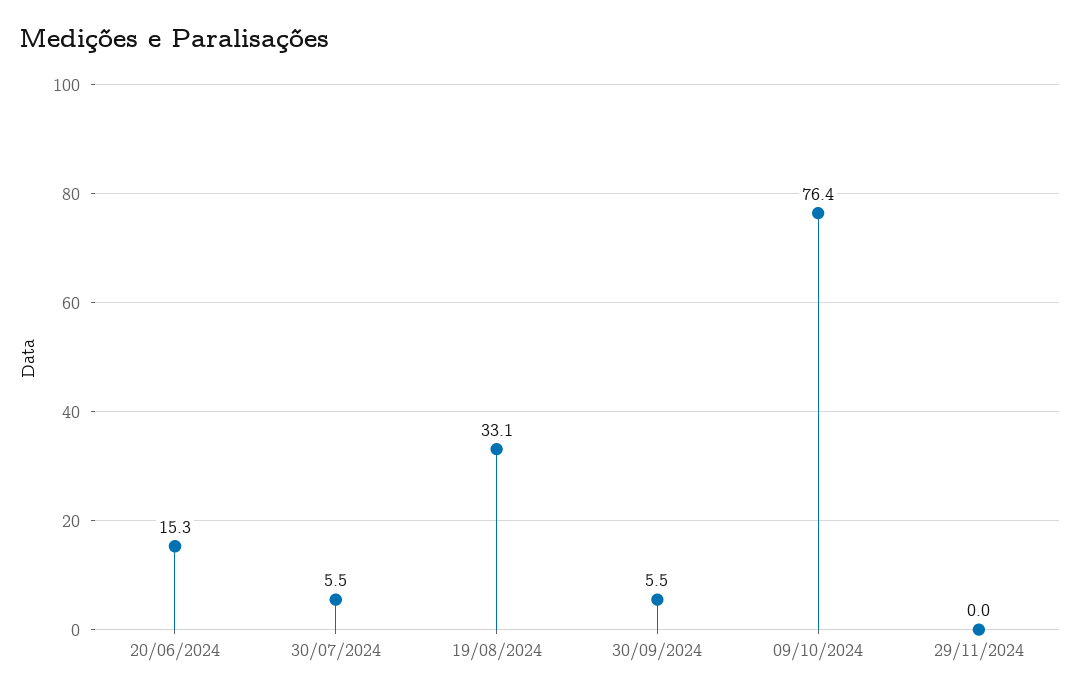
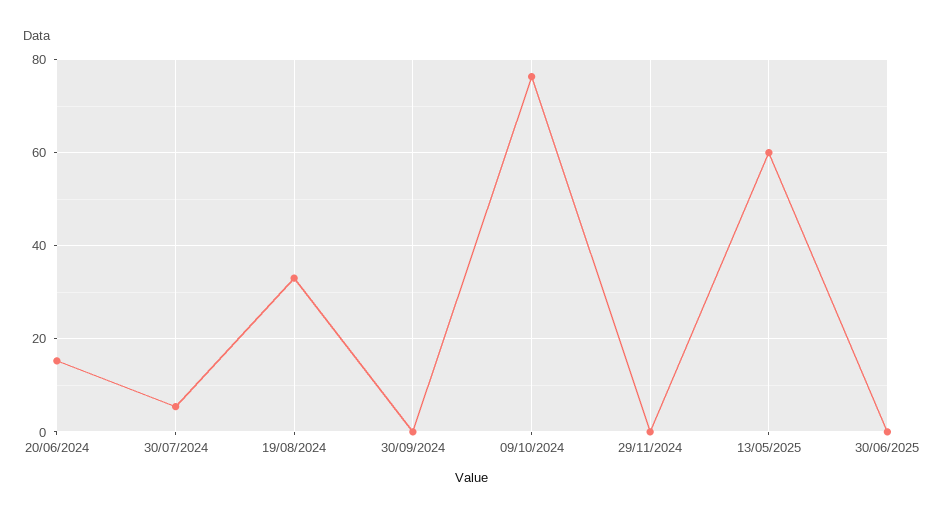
30/09/2024: 5.5 -> 0
13/05/2025: none -> 60
30/06/2025: none -> 0

